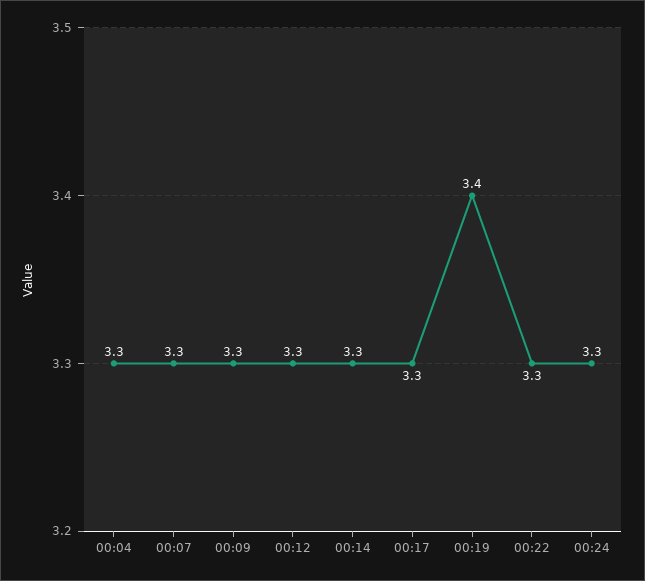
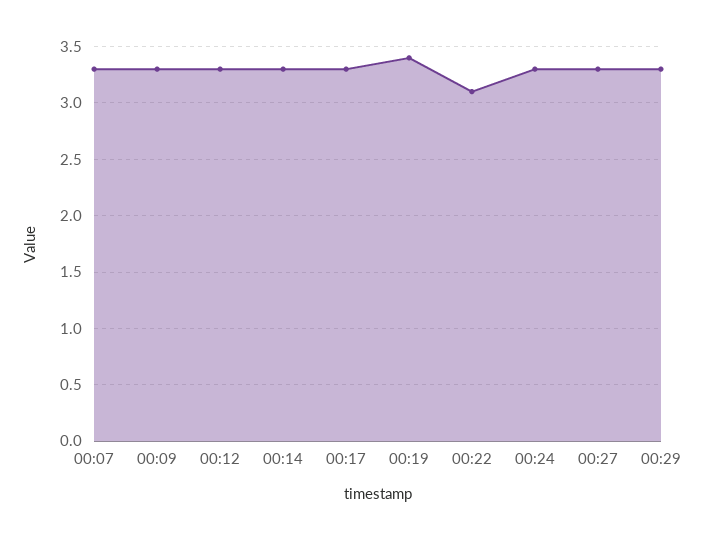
00:04: 3.3 -> none
00:22: 3.3 -> 3.1
00:27: none -> 3.3
00:29: none -> 3.3

